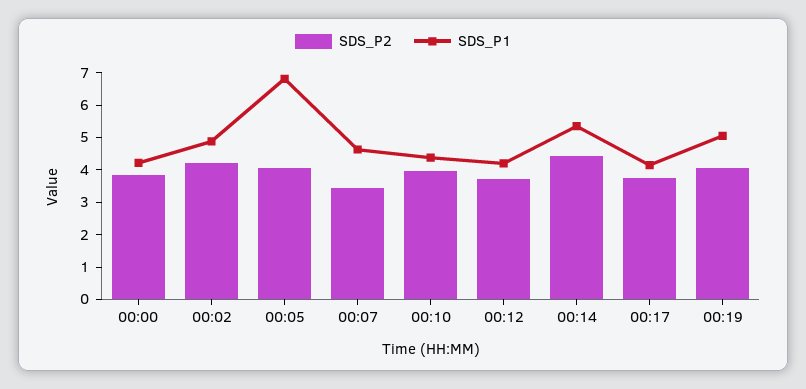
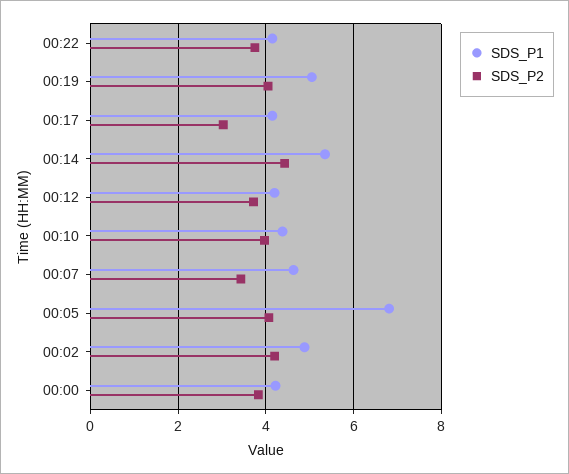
SDS_P2, 00:17: 3.75 -> 3
SDS_P1, 00:22: none -> 4.2
SDS_P2, 00:22: none -> 3.8

